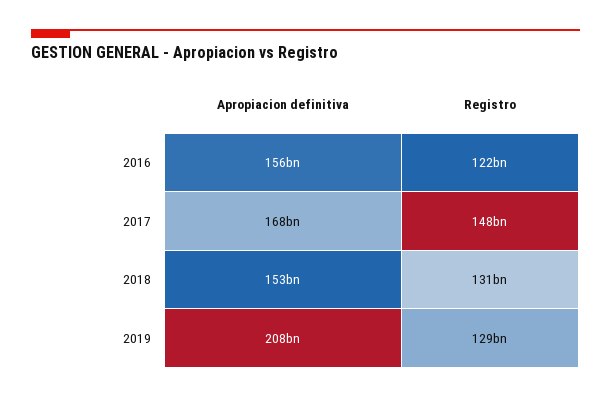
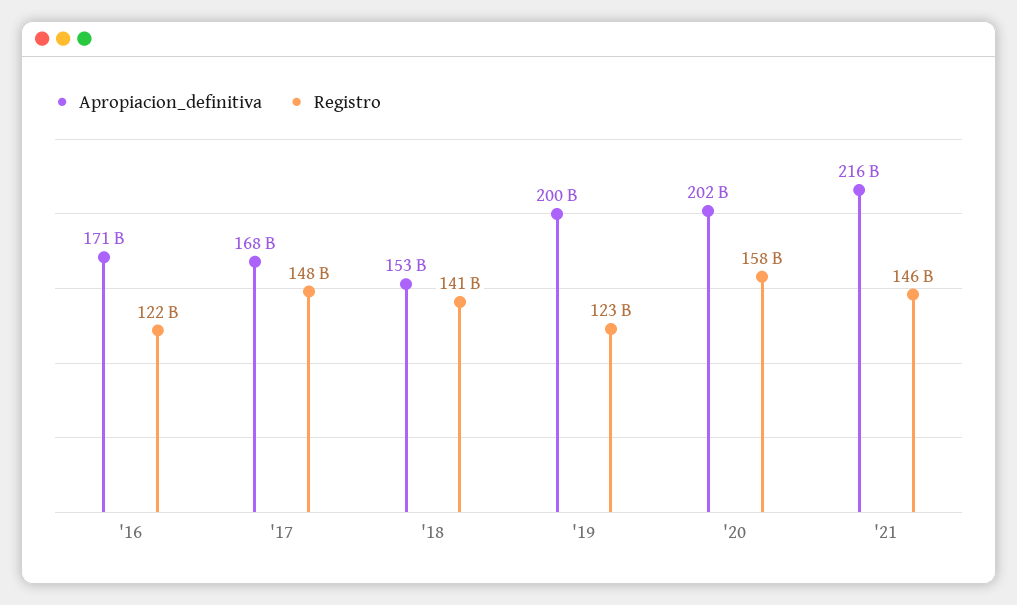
Apropiacion definitiva, 2016: 156000000000 -> 171000000000
Registro, 2018: 131000000000 -> 141000000000
Apropiacion definitiva, 2019: 208000000000 -> 200000000000
Registro, 2019: 129000000000 -> 123000000000
Apropiacion definitiva, '20: none -> 202000000000
Registro, '20: none -> 158000000000
Apropiacion definitiva, '21: none -> 216000000000
Registro, '21: none -> 146000000000

